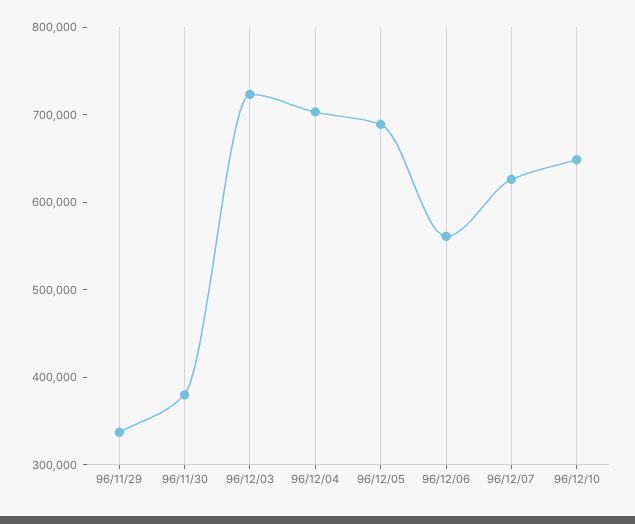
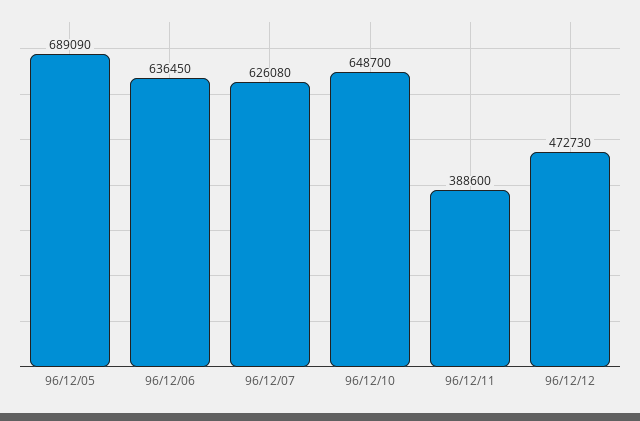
96/11/29: 340000 -> none
96/11/30: 380000 -> none
96/12/03: 720000 -> none
96/12/04: 700000 -> none
96/12/06: 560000 -> 636450
96/12/11: none -> 388600
96/12/12: none -> 472730

